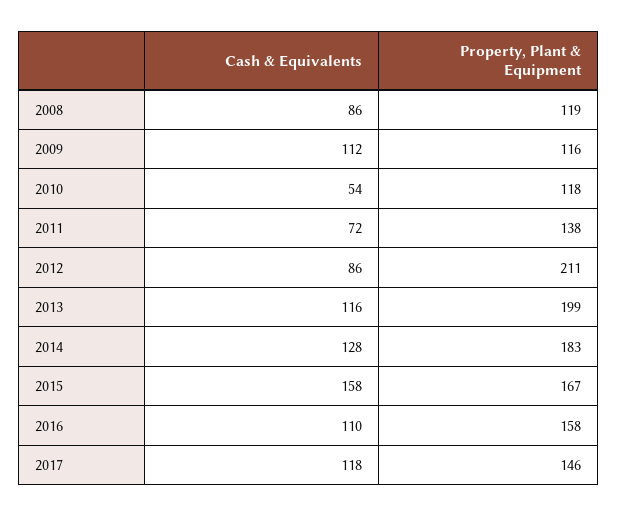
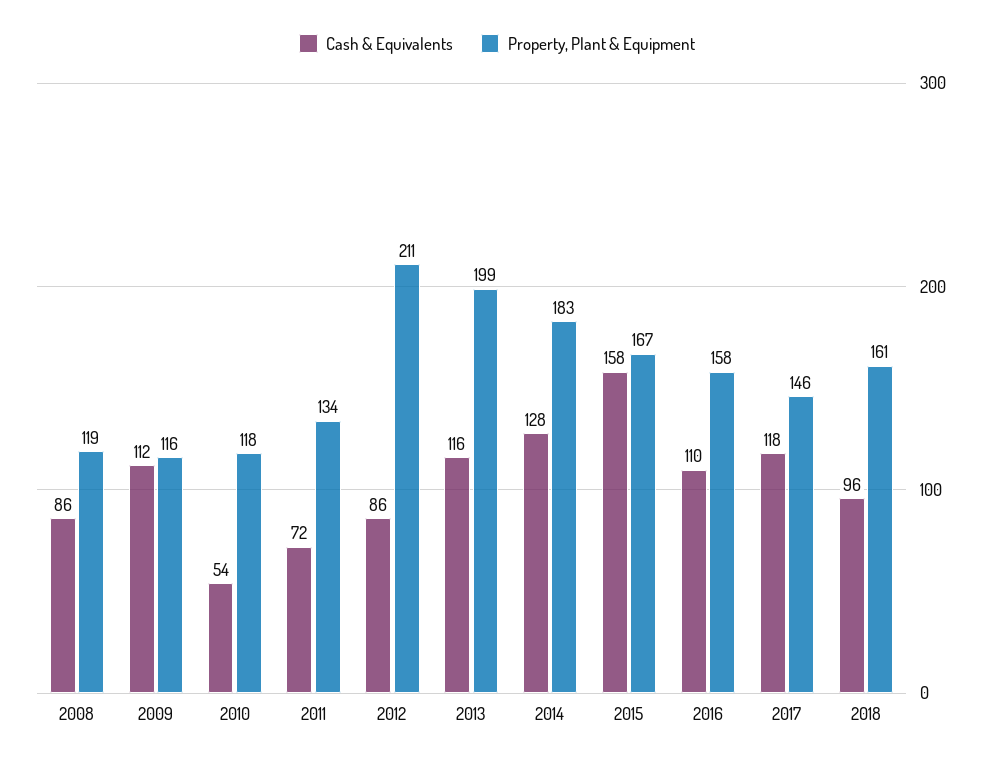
Property, Plant & Equipment, 2011: 138 -> 134
Cash & Equivalents, 2018: none -> 96
Property, Plant & Equipment, 2018: none -> 161

